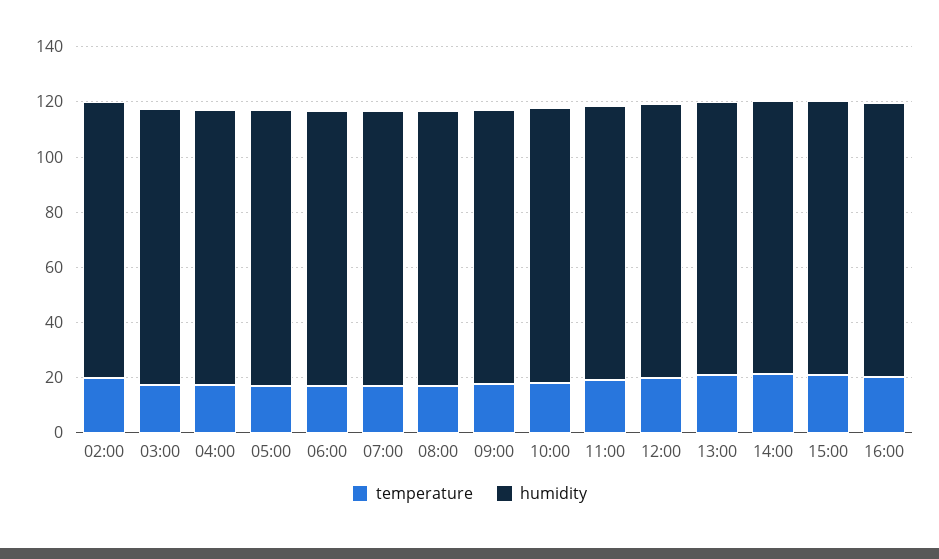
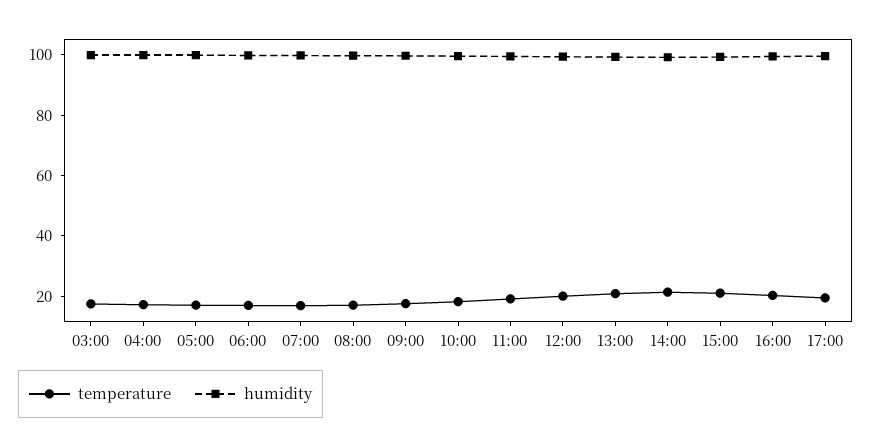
temperature, 02:00: 20 -> none
humidity, 02:00: 100 -> none
temperature, 17:00: none -> 20
humidity, 17:00: none -> 100

